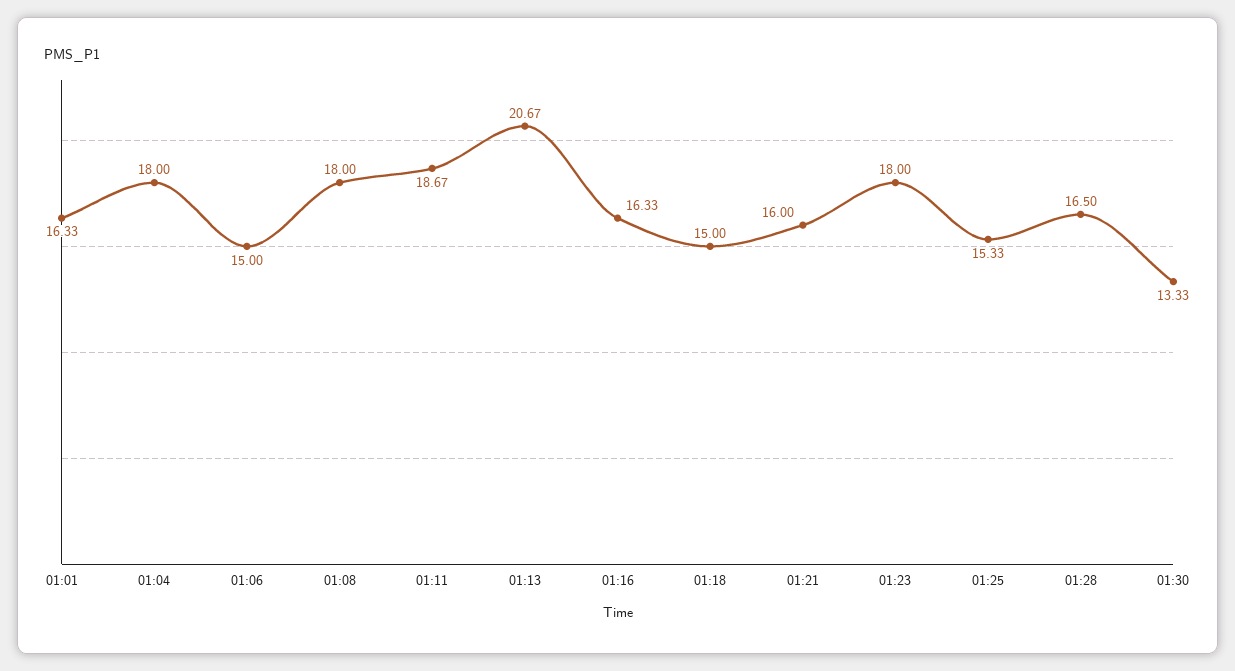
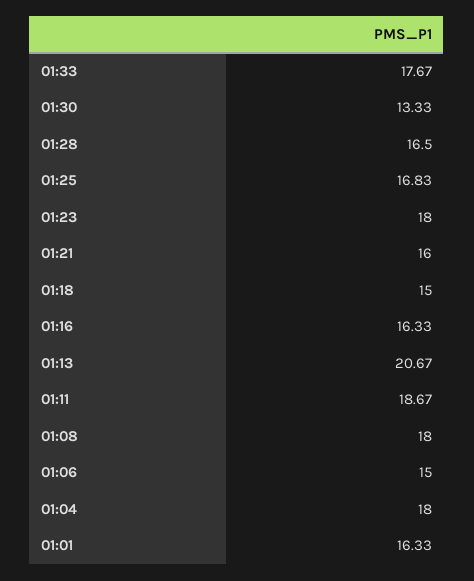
01:25: 15.33 -> 16.83
01:33: none -> 17.67

